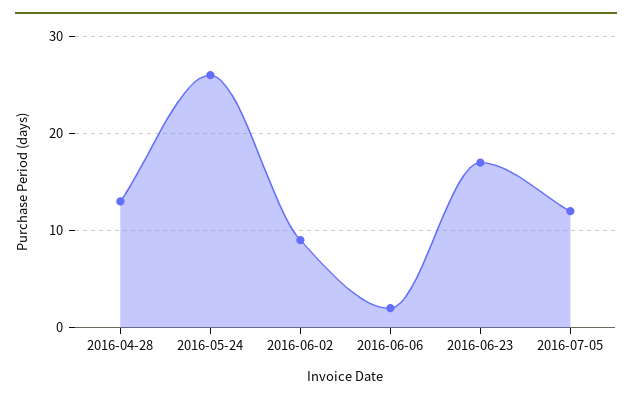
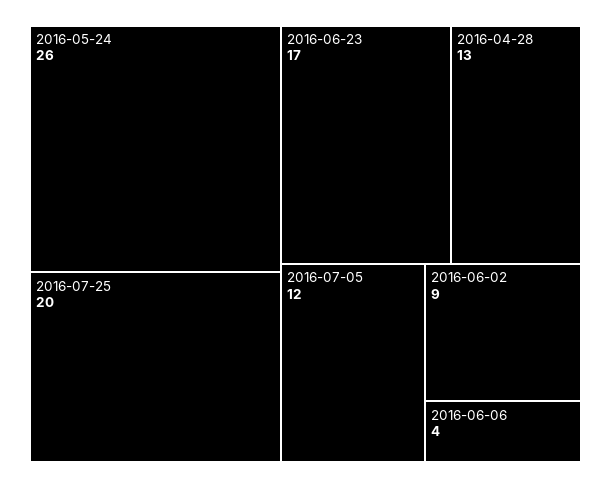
2016-06-06: 2 -> 4
2016-07-25: none -> 20

